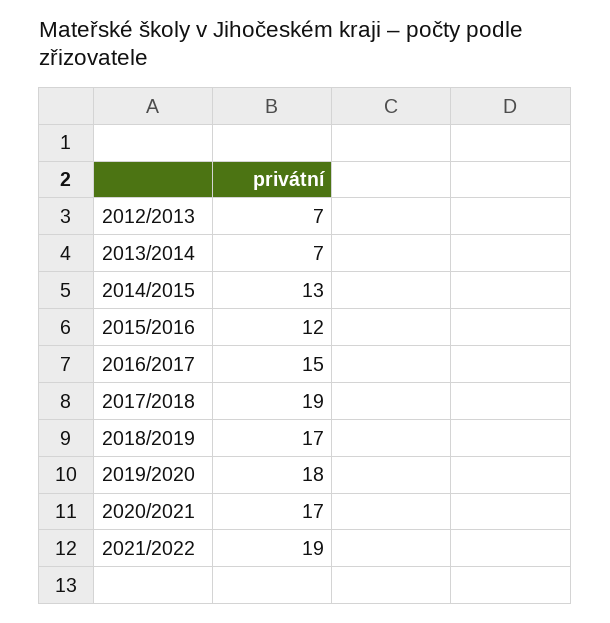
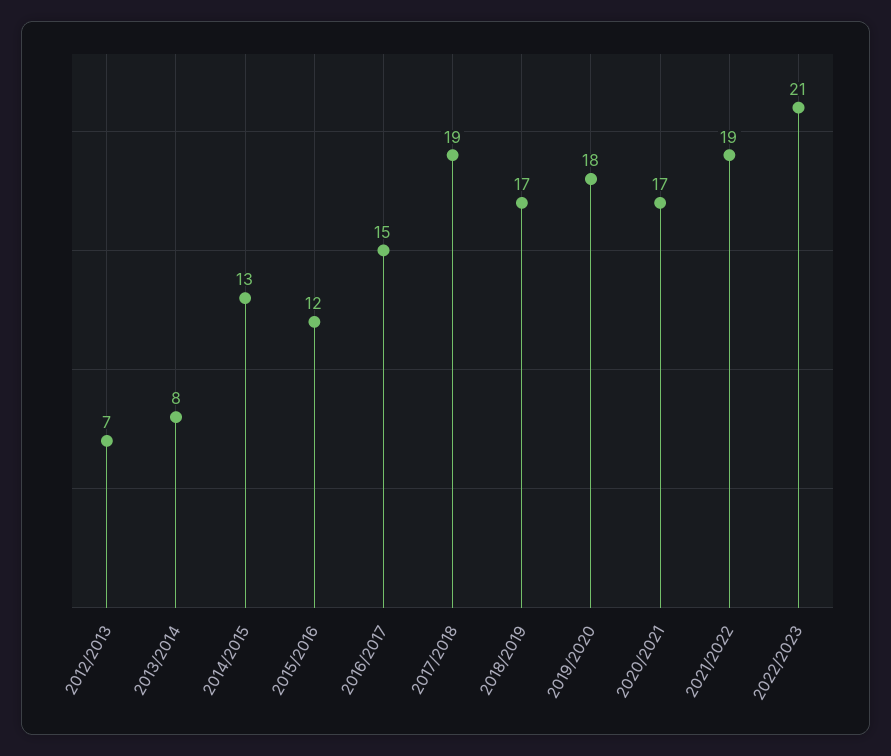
2013/2014: 7 -> 8
2022/2023: none -> 21

